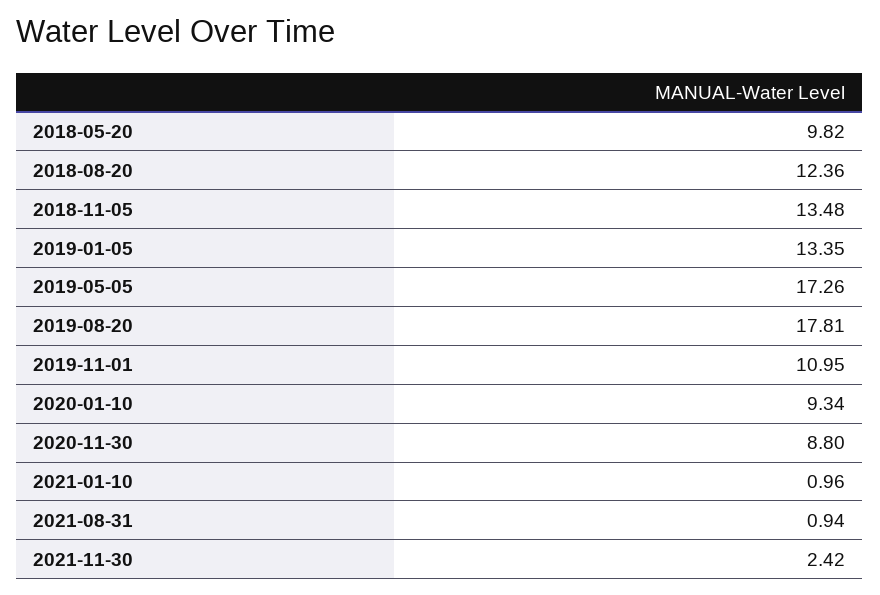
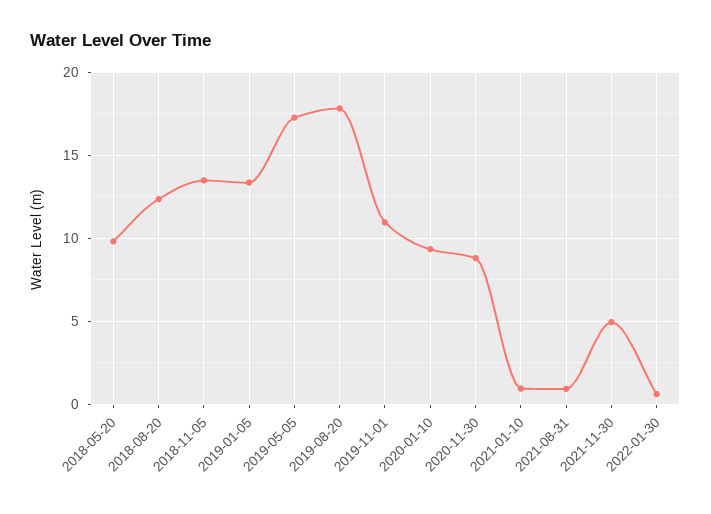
2021-11-30: 2.42 -> 5
2022-01-30: none -> 0.5

